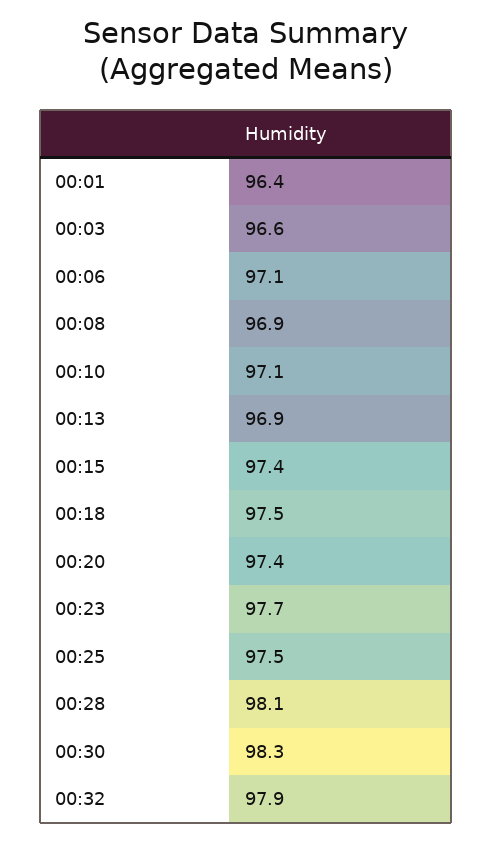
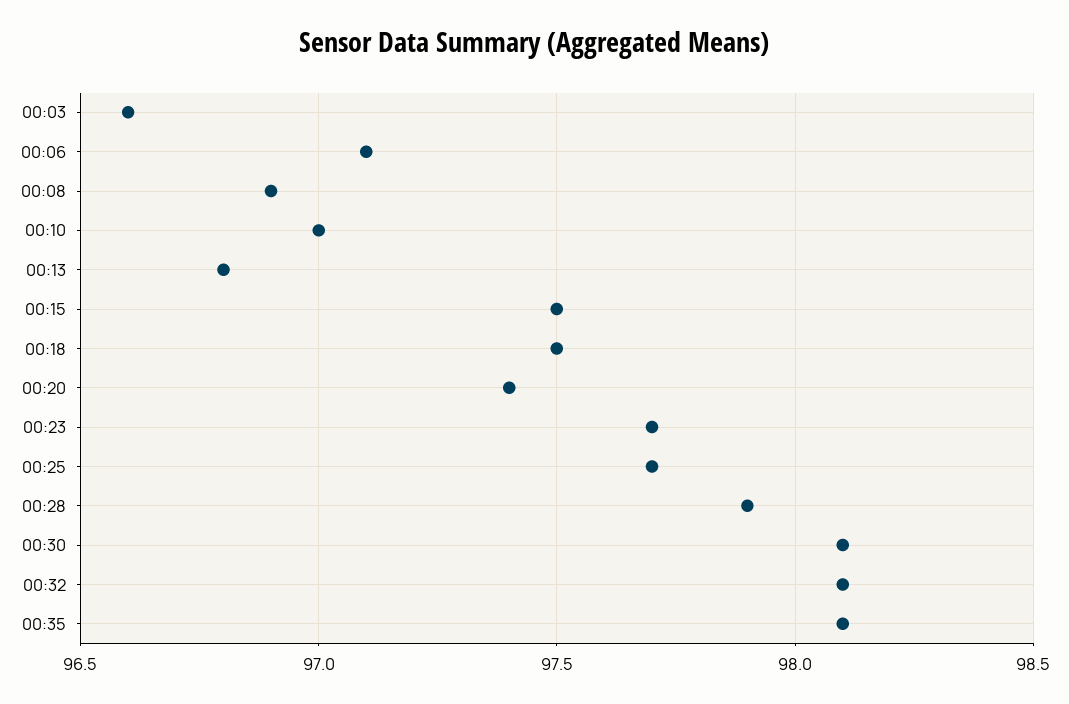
00:01: 96.4 -> none
00:10: 97.1 -> 97
00:13: 96.9 -> 96.8
00:15: 97.4 -> 97.5
00:25: 97.5 -> 97.7
00:28: 98.1 -> 97.9
00:30: 98.3 -> 98.1
00:32: 97.9 -> 98.1
00:35: none -> 98.1

